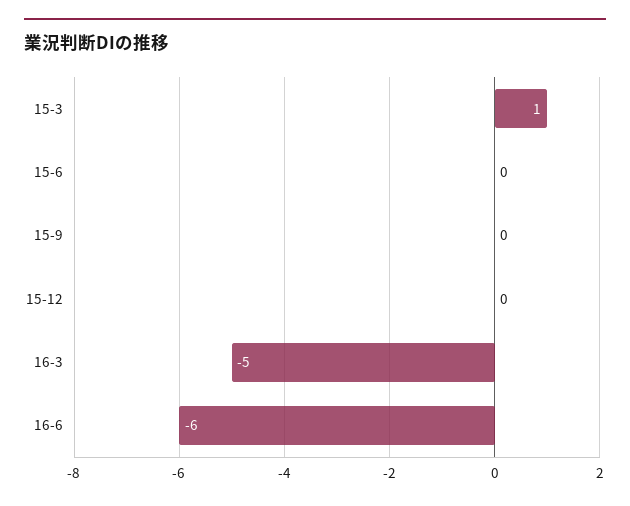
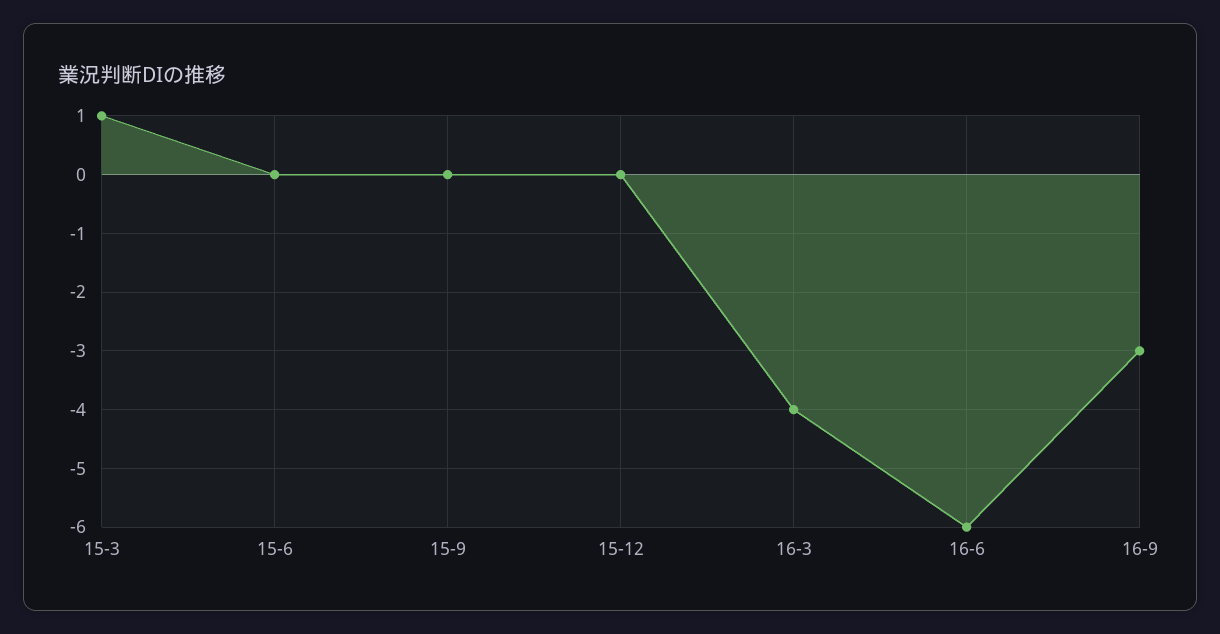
16-3: -5 -> -4
16-9: none -> -3

